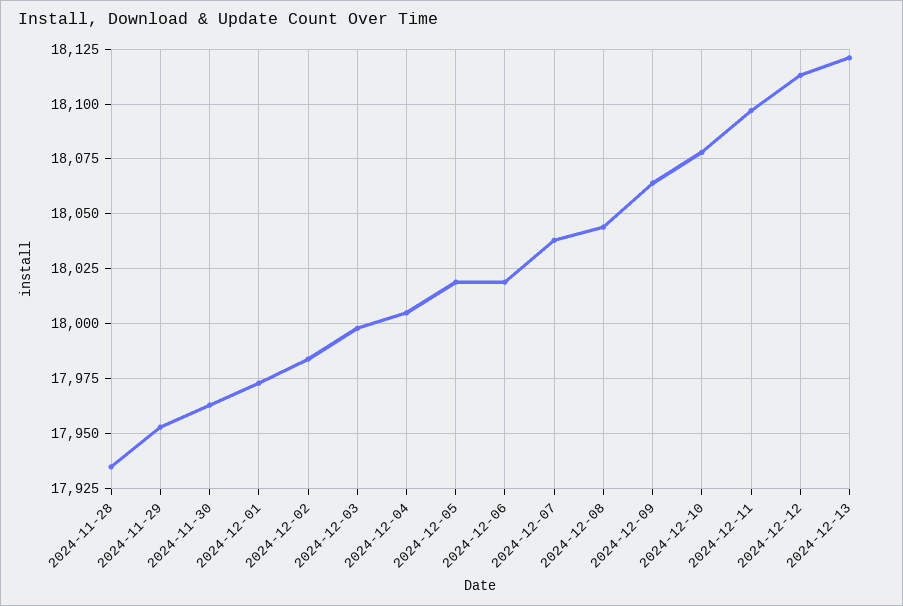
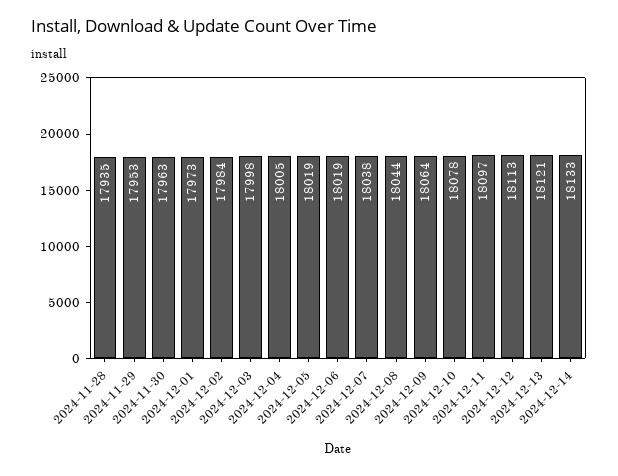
2024-12-14: none -> 18133

